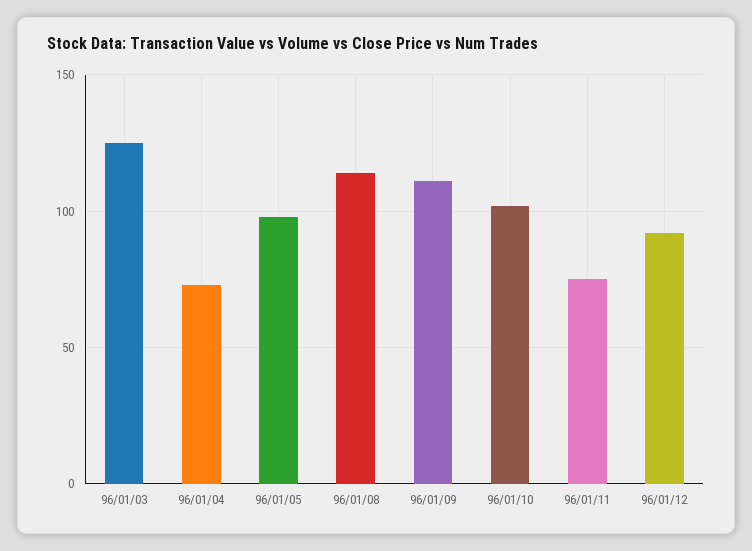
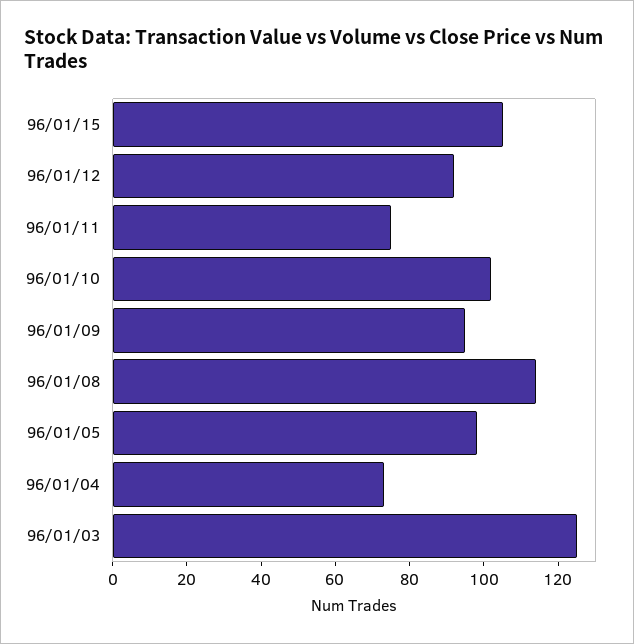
96/01/09: 110 -> 95
96/01/15: none -> 105

